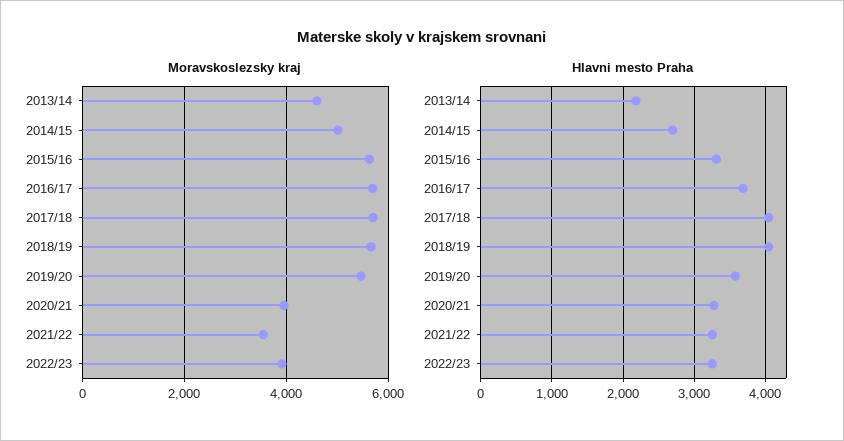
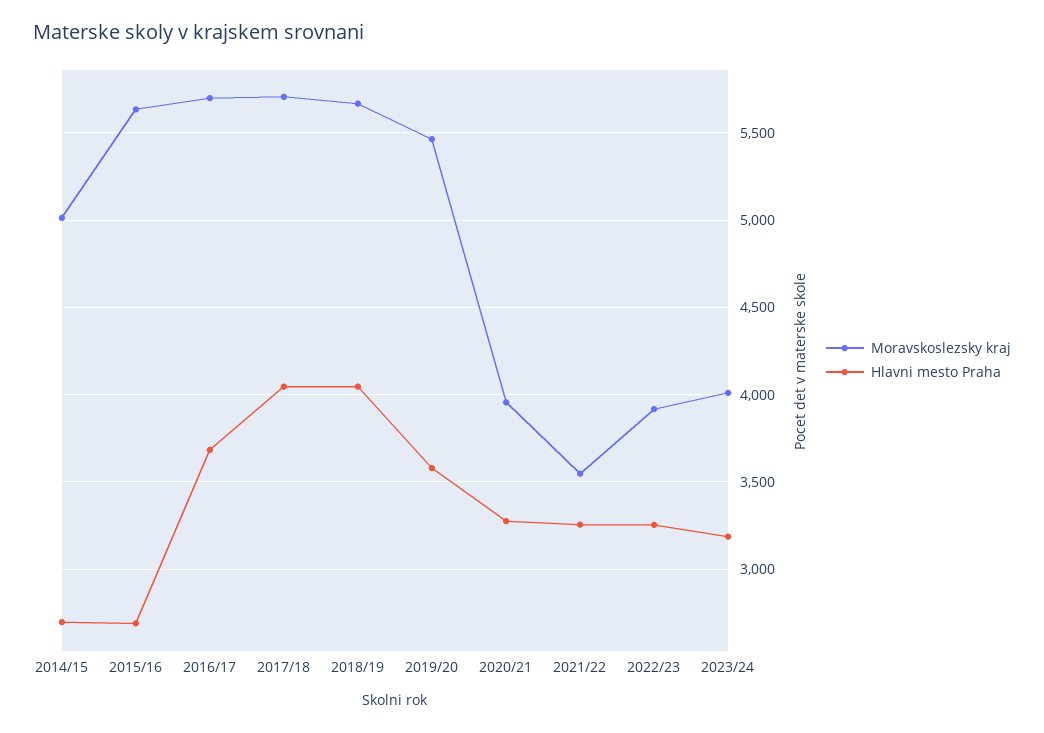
Moravskoslezsky kraj, 2013/14: 4600 -> none
Hlavni mesto Praha, 2013/14: 2200 -> none
Hlavni mesto Praha, 2015/16: 3300 -> 2700
Moravskoslezsky kraj, 2023/24: none -> 4000
Hlavni mesto Praha, 2023/24: none -> 3200

